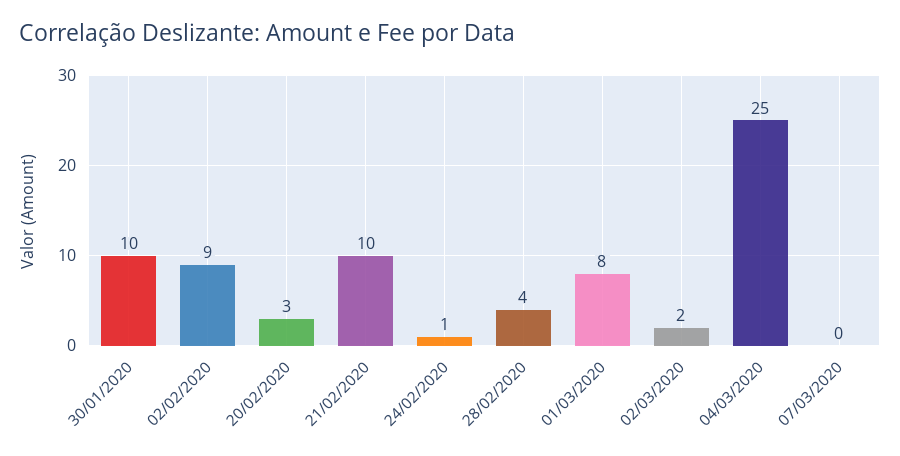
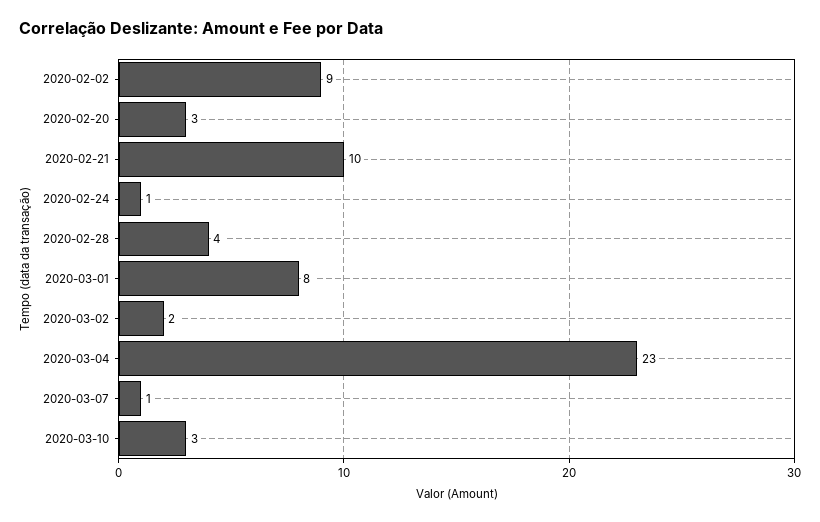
30/01/2020: 10 -> none
04/03/2020: 25 -> 23
07/03/2020: 0 -> 1
2020-03-10: none -> 3

